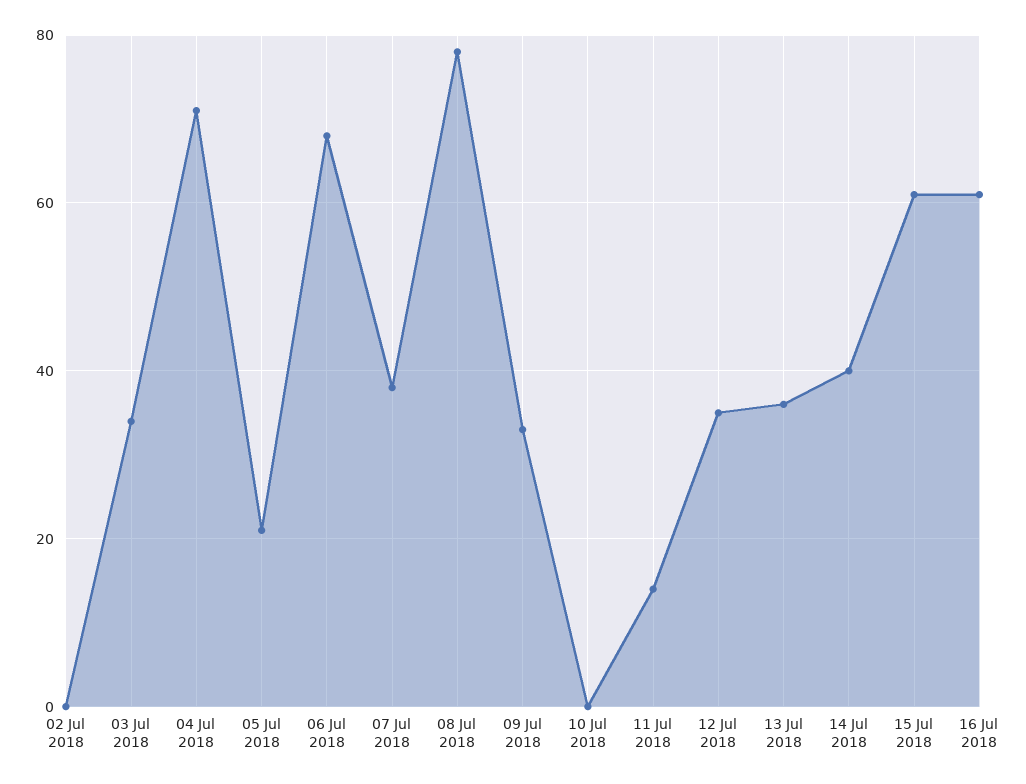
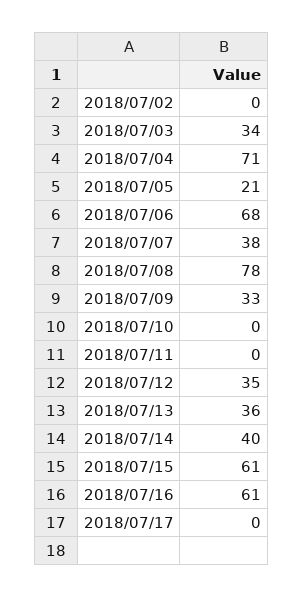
11 Jul 2018: 15 -> 0
2018/07/17: none -> 0

